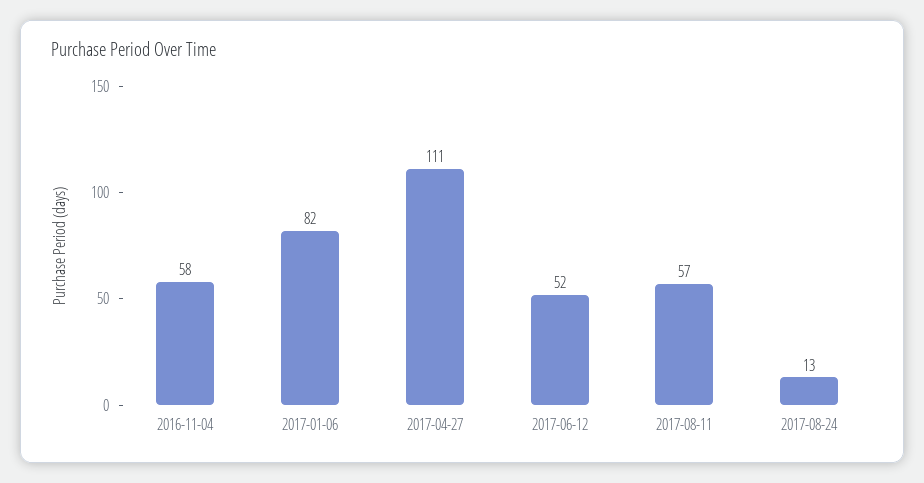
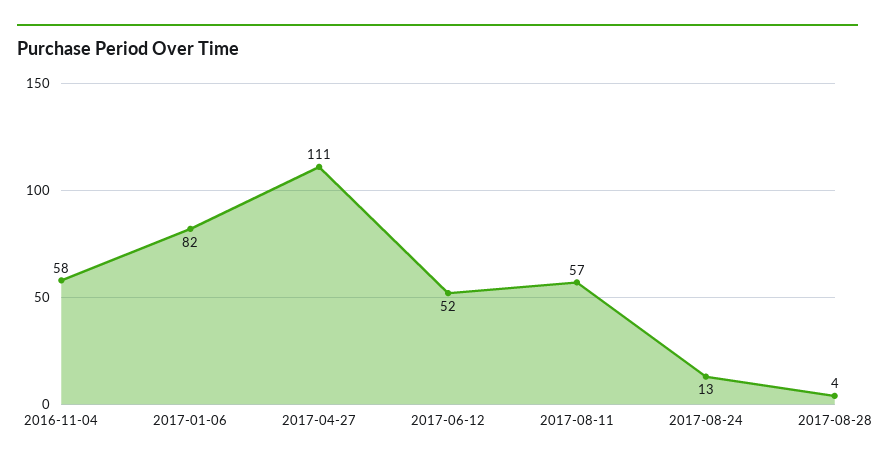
2017-08-28: none -> 4

